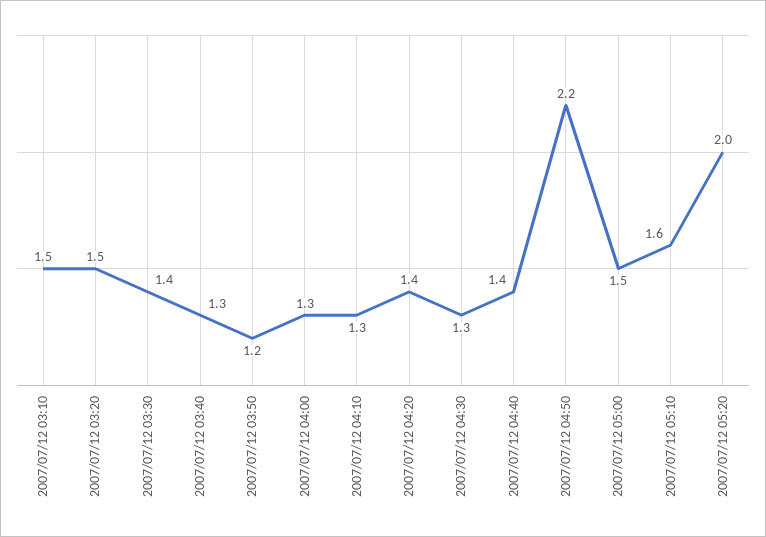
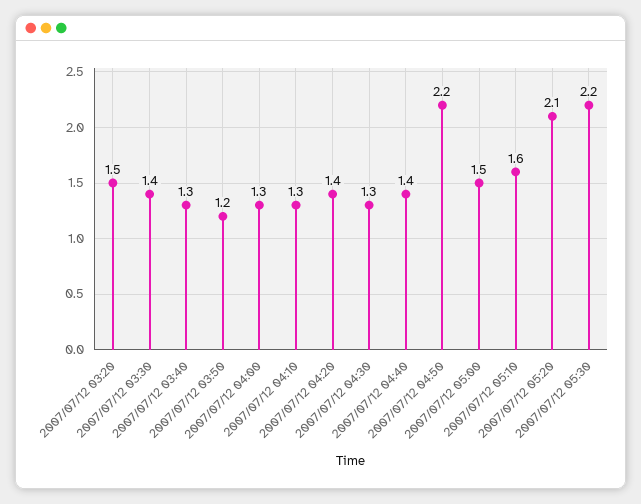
2007/07/12 03:10: 1.5 -> none
2007/07/12 05:20: 2 -> 2.1
2007/07/12 05:30: none -> 2.2

